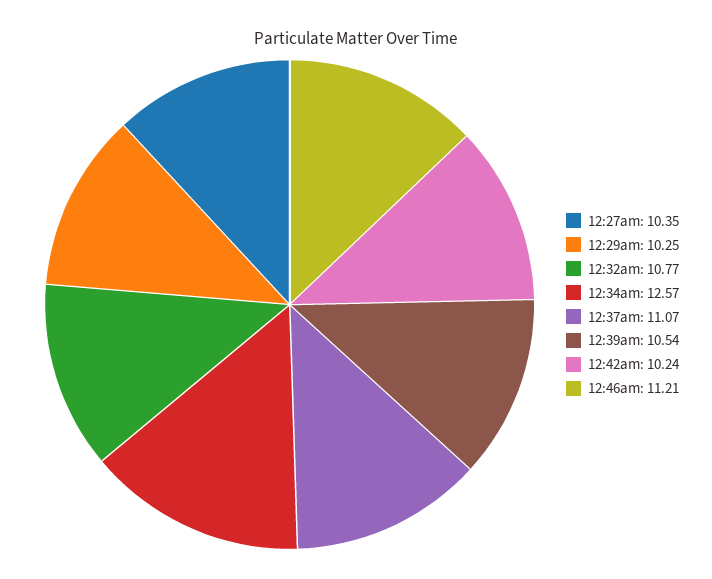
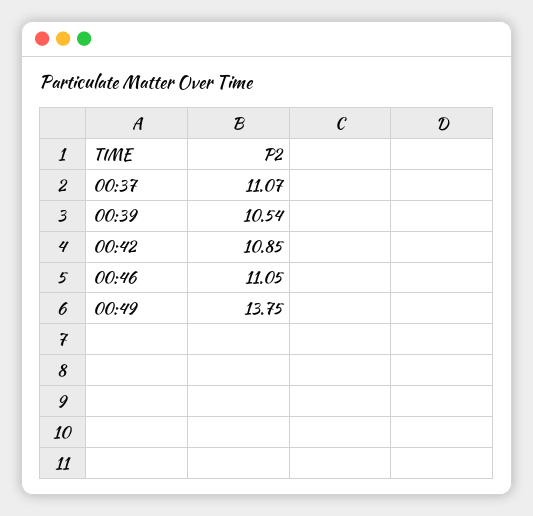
12:27am: 10.35 -> none
12:29am: 10.25 -> none
12:32am: 10.77 -> none
12:34am: 12.57 -> none
12:42am: 10.24 -> 10.85
12:46am: 11.21 -> 11.05
00:49: none -> 13.75

